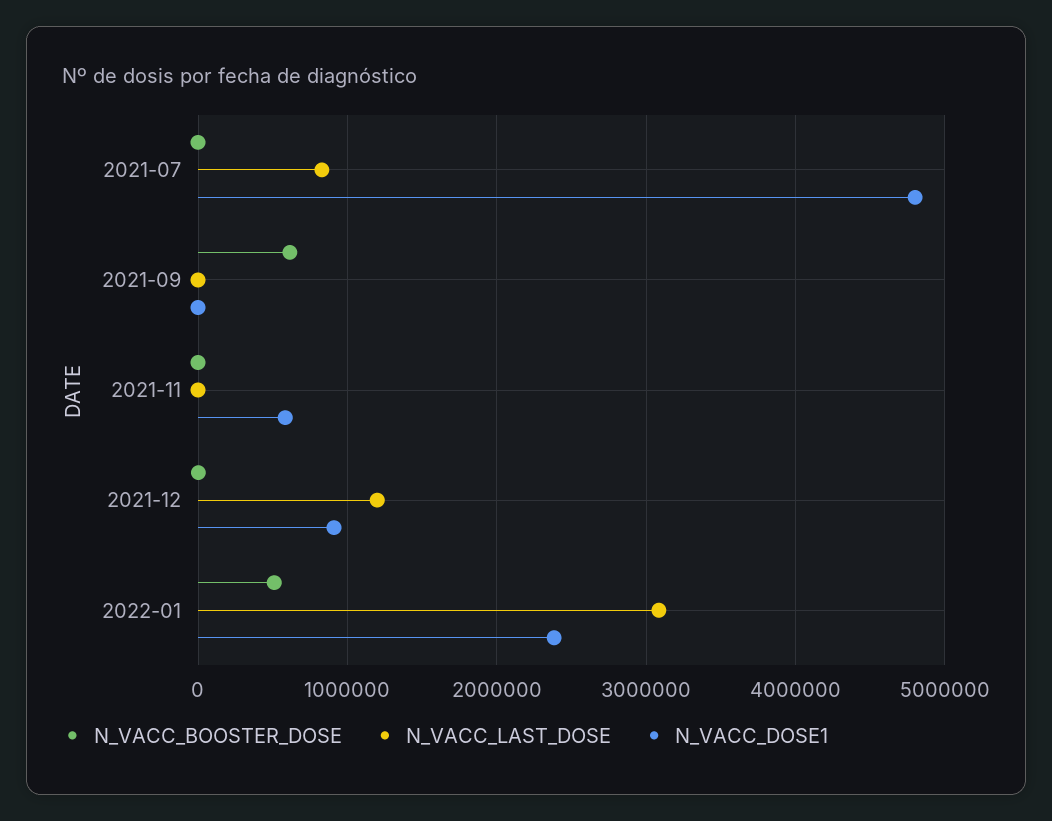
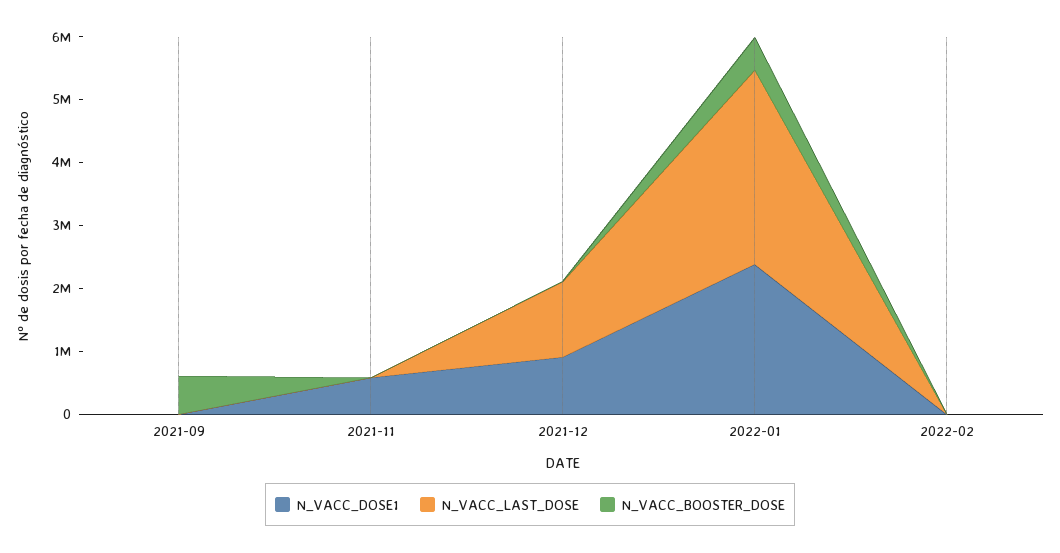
N_VACC_BOOSTER_DOSE, 2021-07: 0 -> none
N_VACC_LAST_DOSE, 2021-07: 800000 -> none
N_VACC_DOSE1, 2021-07: 4800000 -> none
N_VACC_DOSE1, 2022-02: none -> 0
N_VACC_LAST_DOSE, 2022-02: none -> 0
N_VACC_BOOSTER_DOSE, 2022-02: none -> 0

